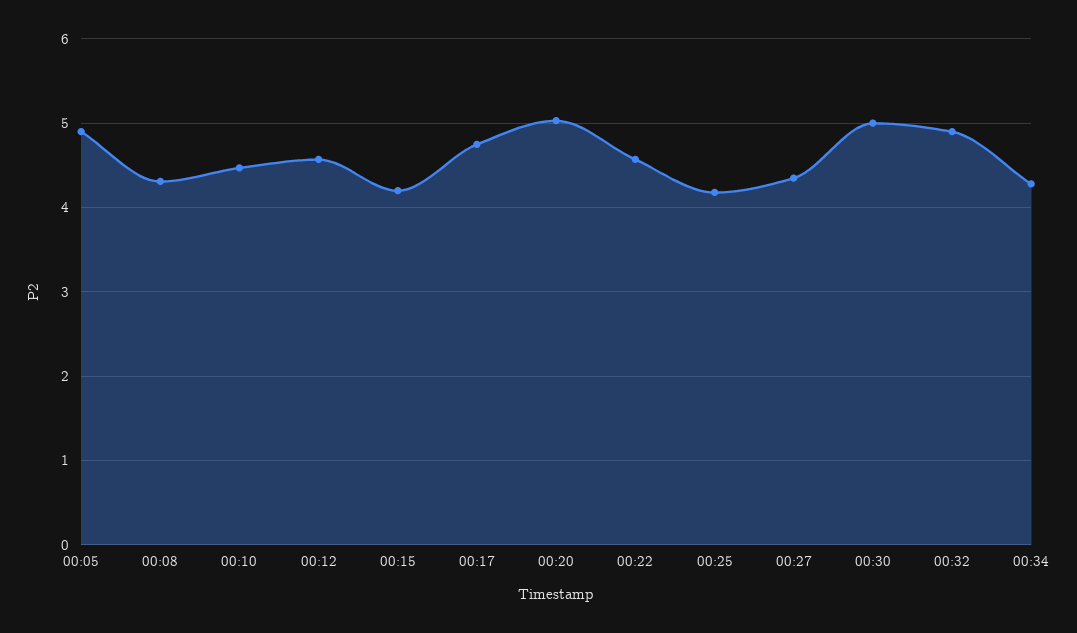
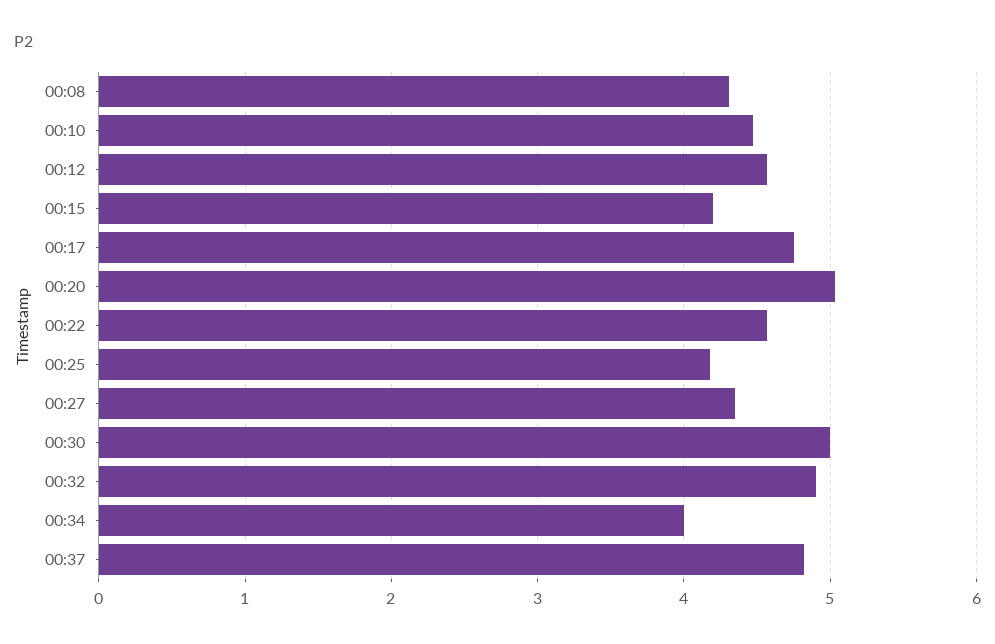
00:05: 4.9 -> none
00:34: 4.3 -> 4
00:37: none -> 4.8

